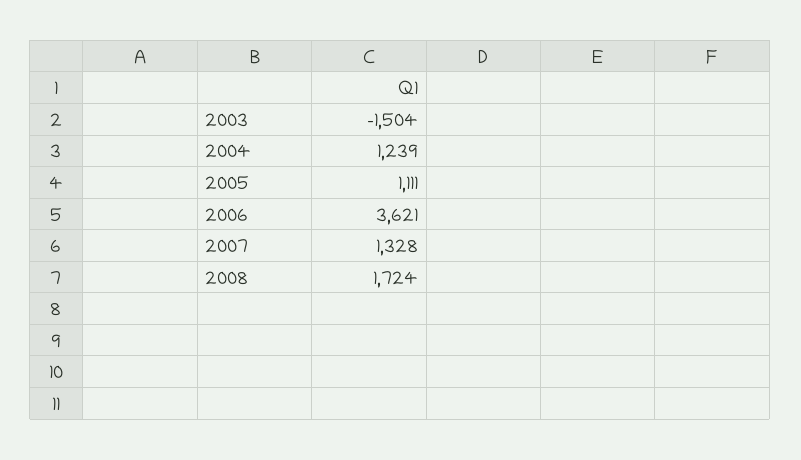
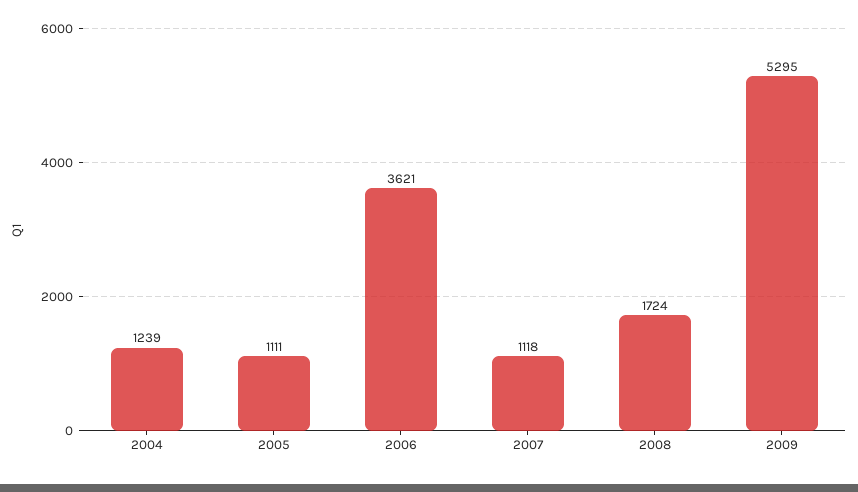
2003: -1504 -> none
2007: 1328 -> 1118
2009: none -> 5295

